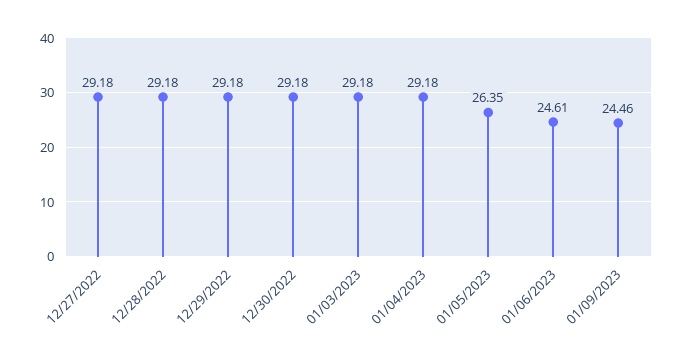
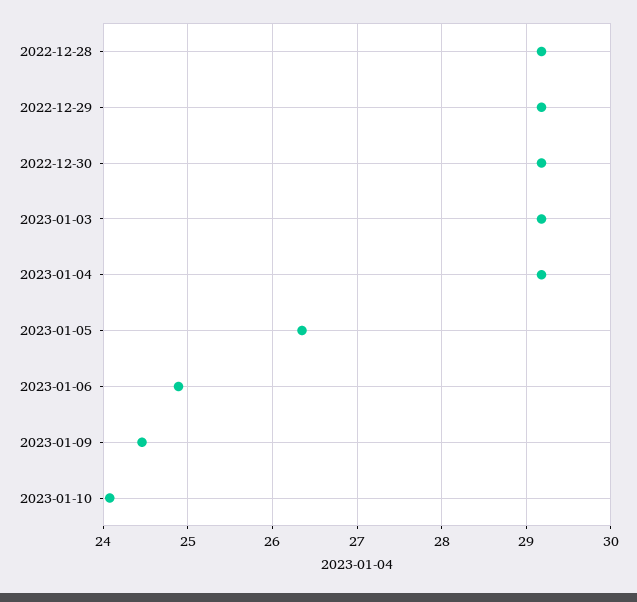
12/27/2022: 29.18 -> none
01/06/2023: 24.61 -> 24.9
2023-01-10: none -> 24.1

